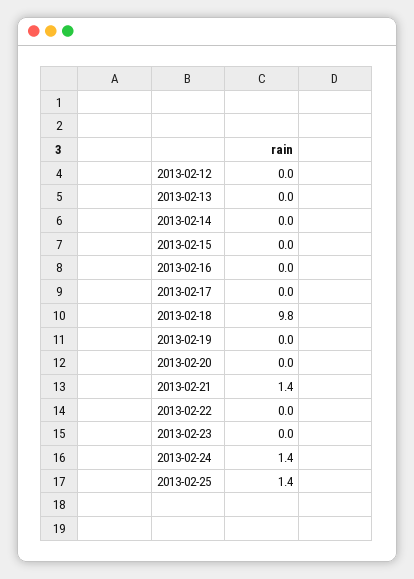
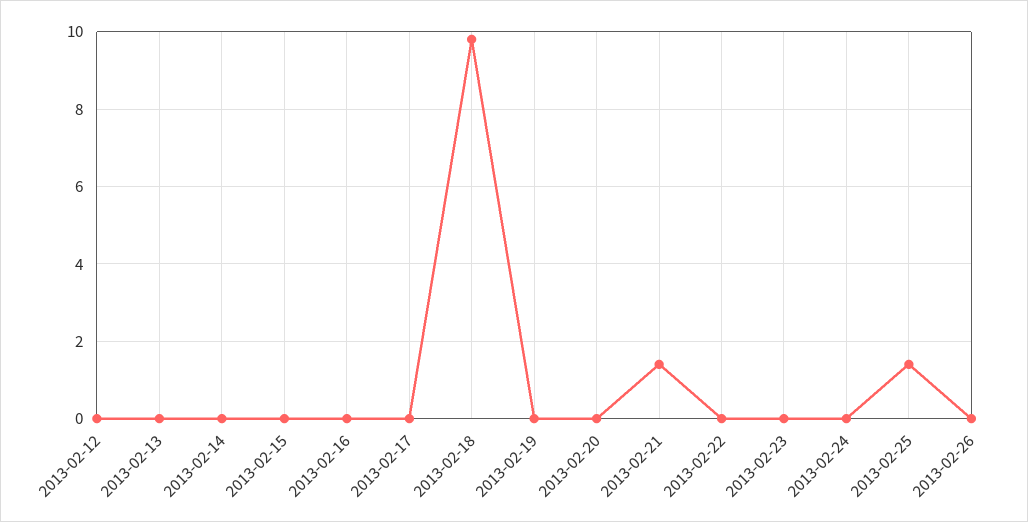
2013-02-24: 1.4 -> 0
2013-02-26: none -> 0

